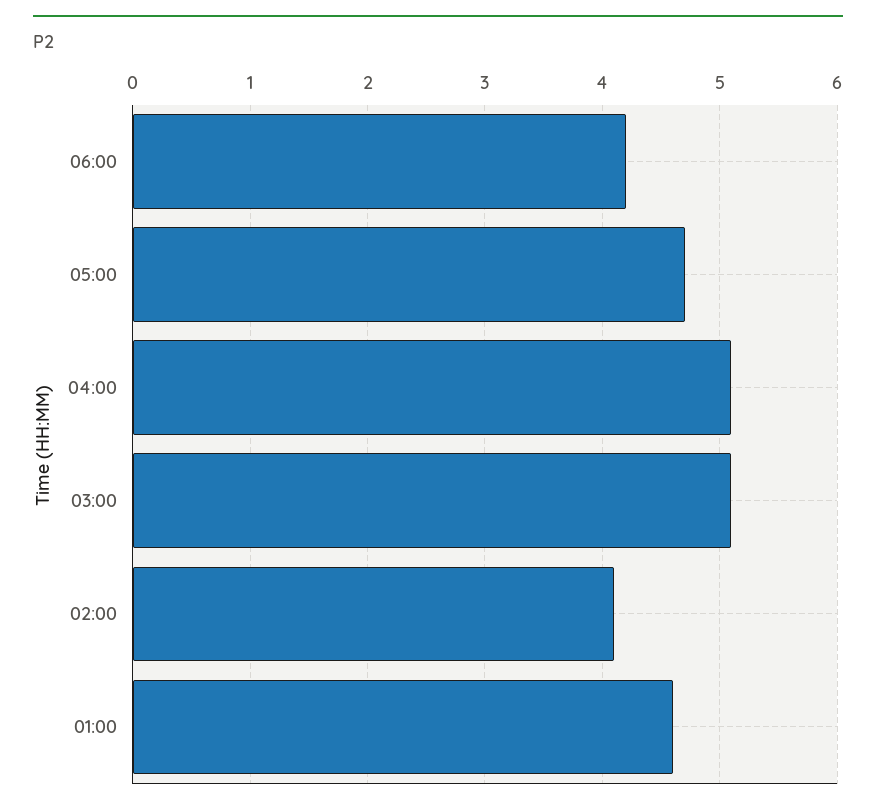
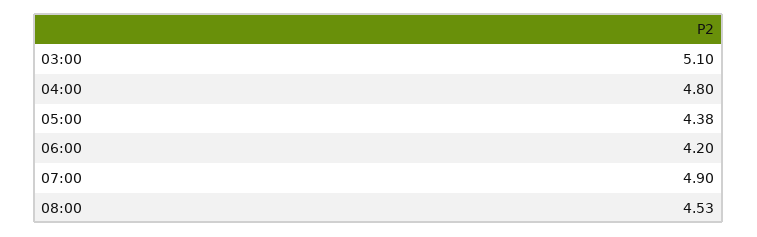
05:00: 4.7 -> 4.38
04:00: 5.1 -> 4.8
02:00: 4.1 -> none
01:00: 4.6 -> none
07:00: none -> 4.9
08:00: none -> 4.53

